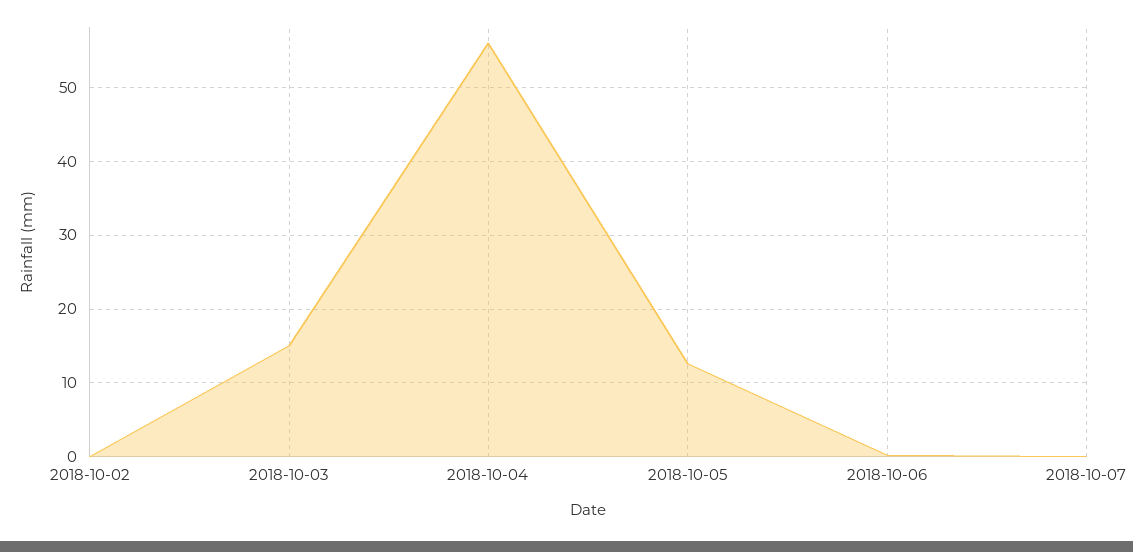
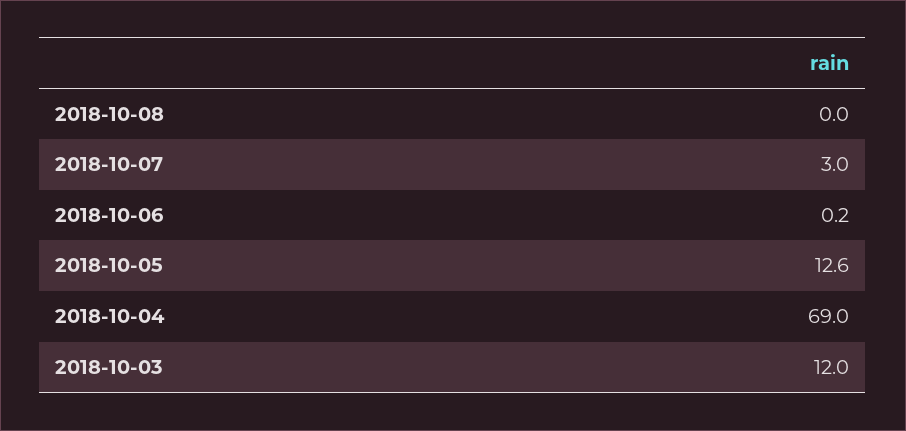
2018-10-02: 0 -> none
2018-10-03: 15 -> 12
2018-10-04: 56 -> 69
2018-10-07: 0 -> 3
2018-10-08: none -> 0

